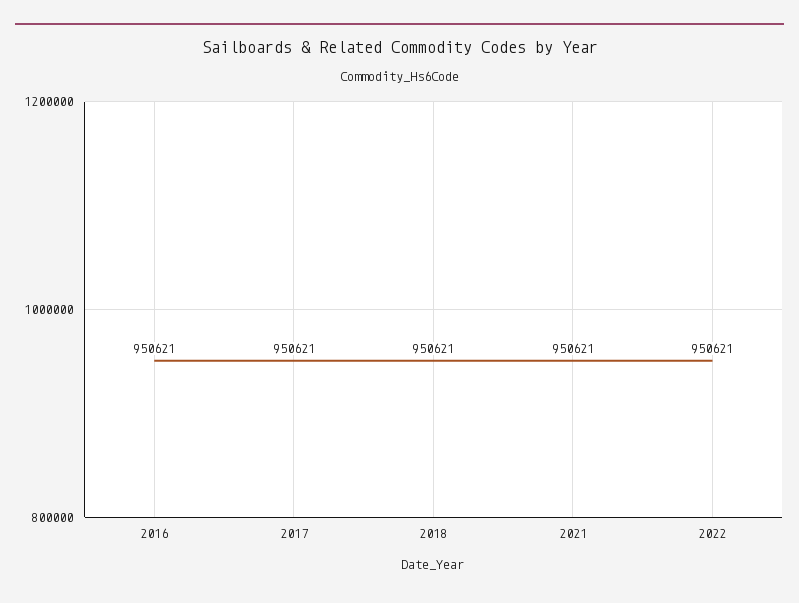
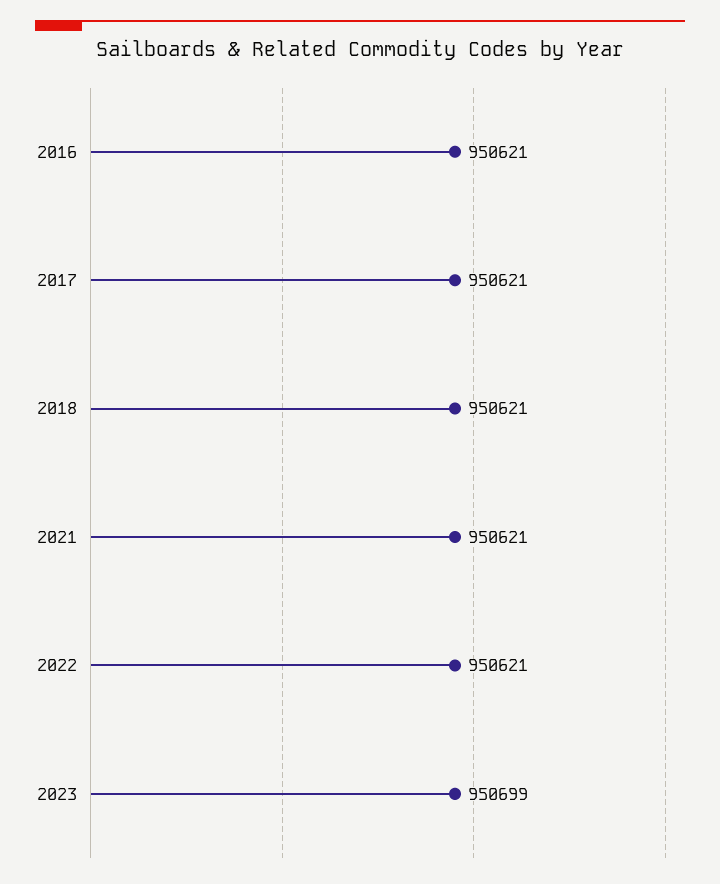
2023: none -> 950699

